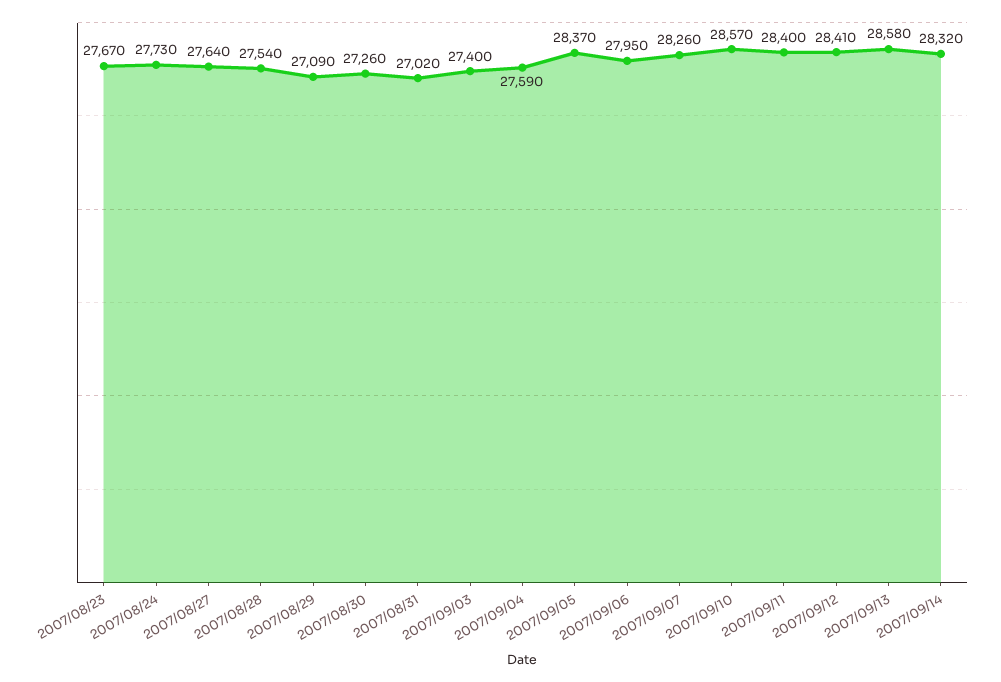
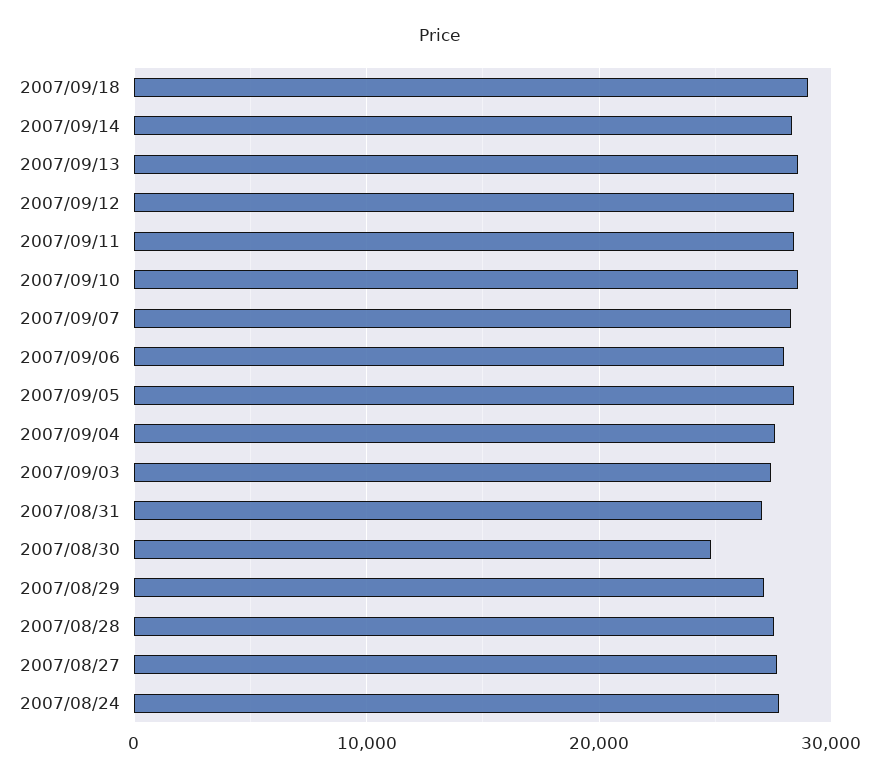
2007/08/23: 27670 -> none
2007/08/30: 27260 -> 25000
2007/09/18: none -> 29000

